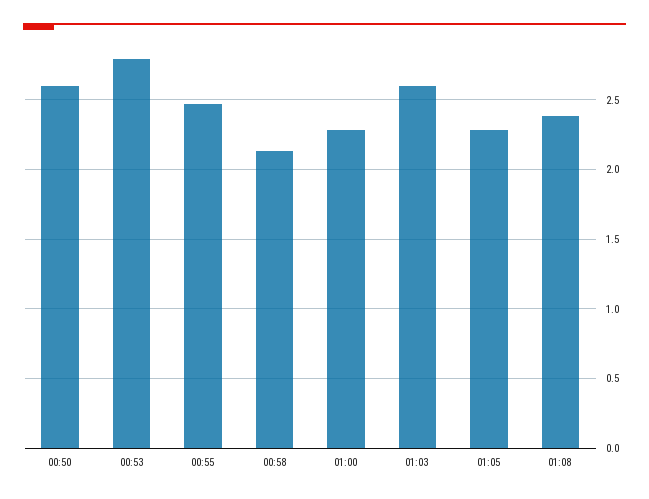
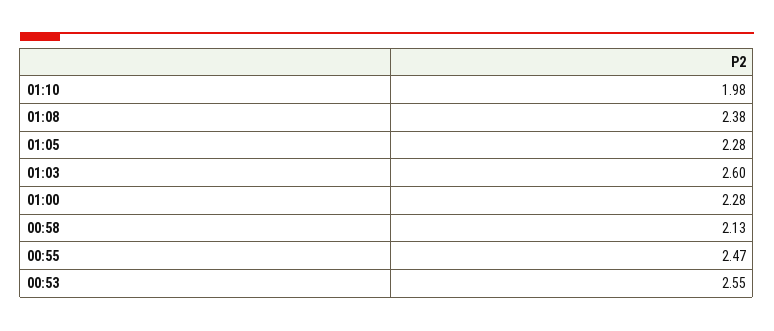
00:50: 2.6 -> none
00:53: 2.8 -> 2.55
01:10: none -> 1.98

